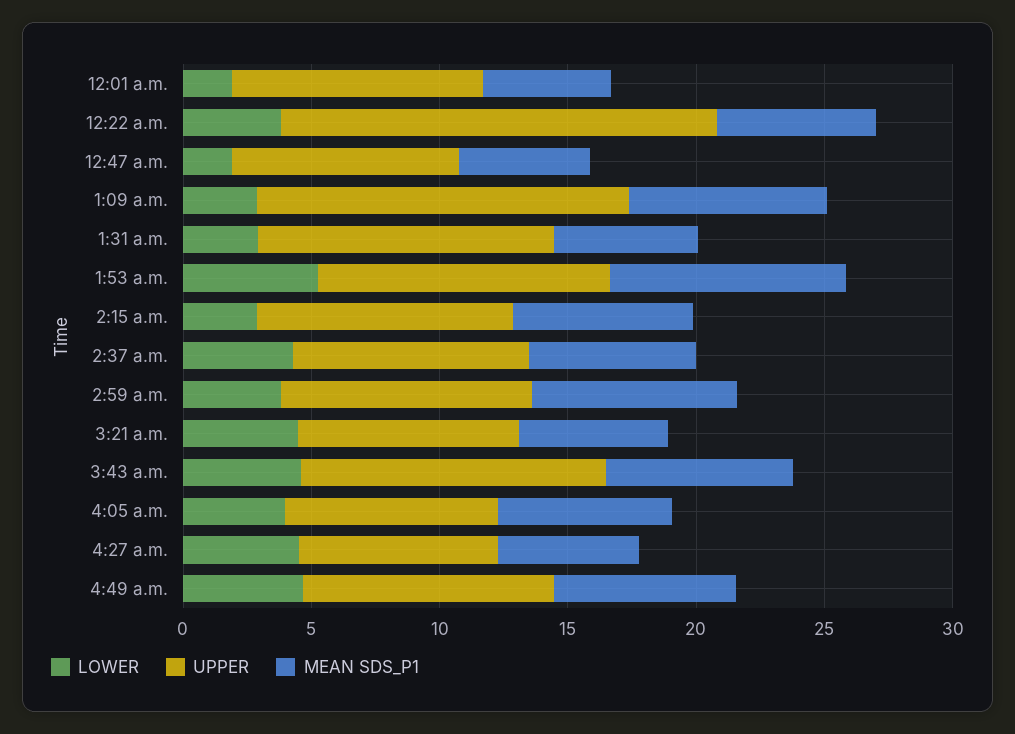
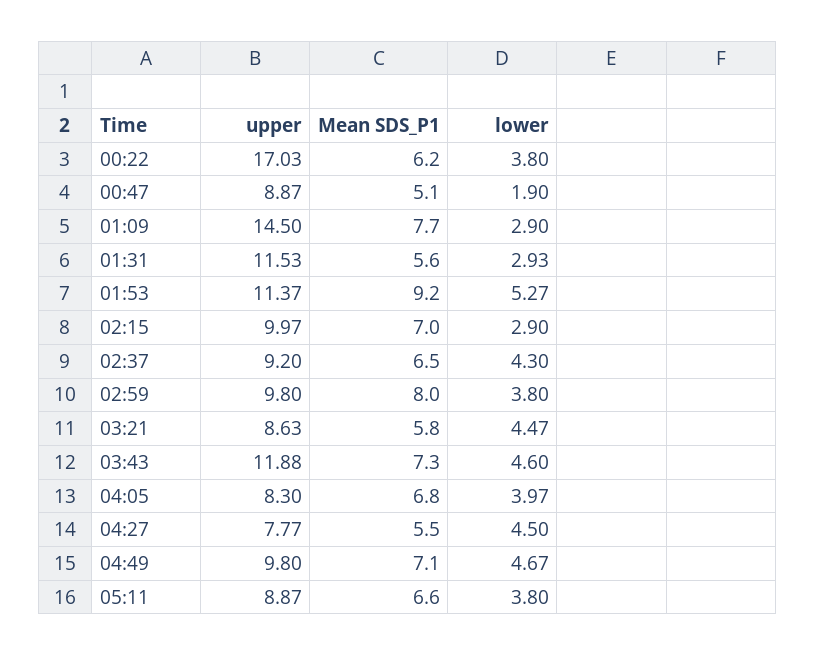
LOWER, 12:01 a.m.: 2 -> none
UPPER, 12:01 a.m.: 10 -> none
MEAN SDS_P1, 12:01 a.m.: 5 -> none
UPPER, 05:11: none -> 8.87
MEAN SDS_P1, 05:11: none -> 6.6
LOWER, 05:11: none -> 3.8

